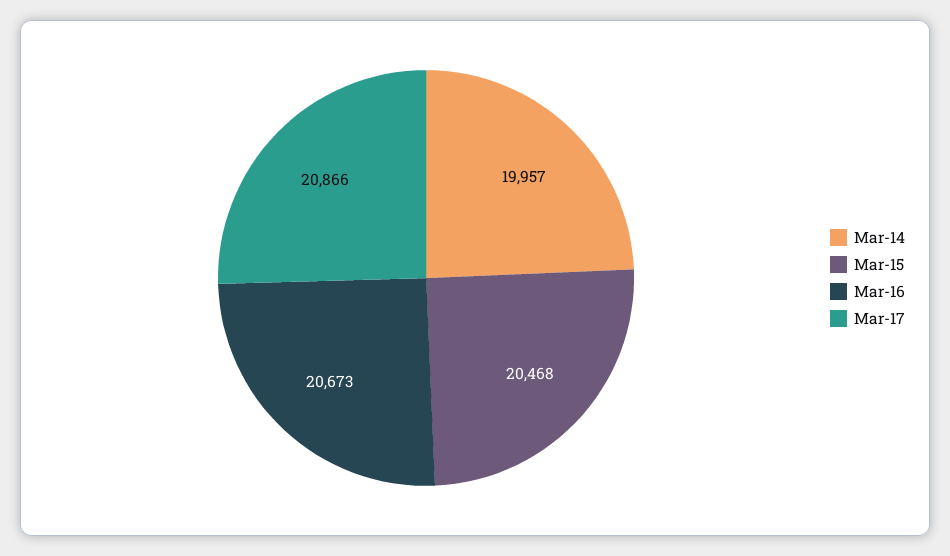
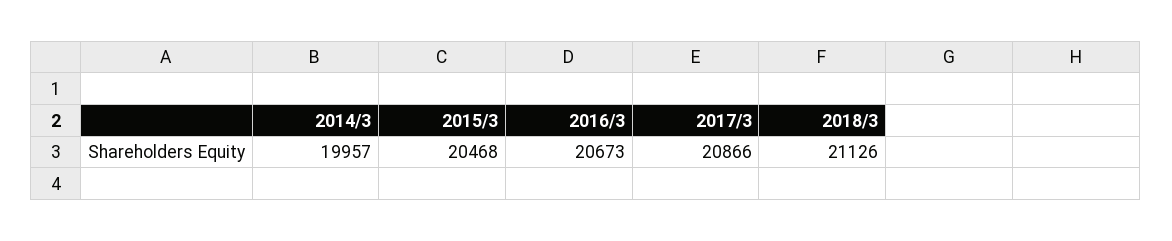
2018/3: none -> 21126

